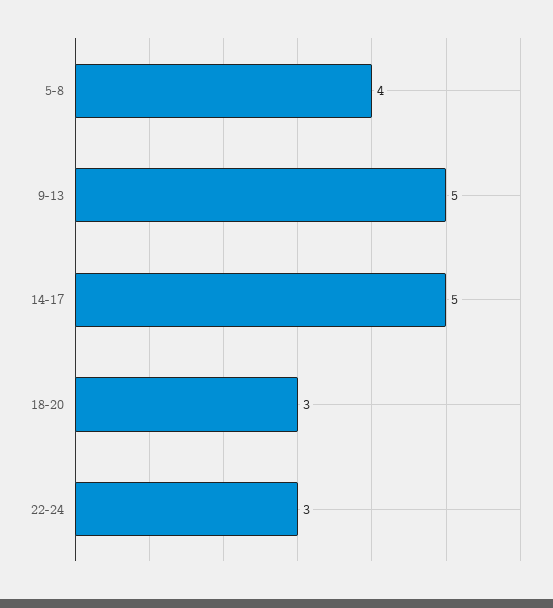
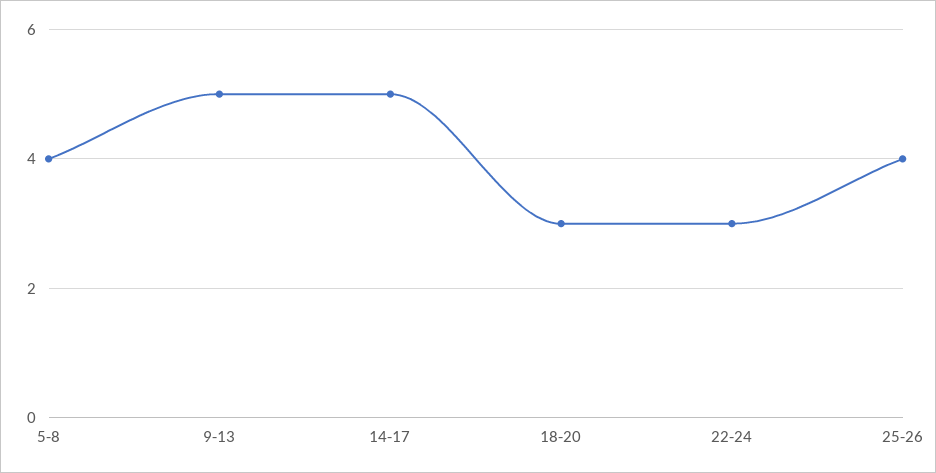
25-26: none -> 4

